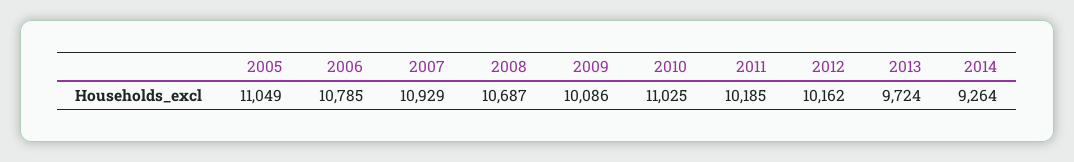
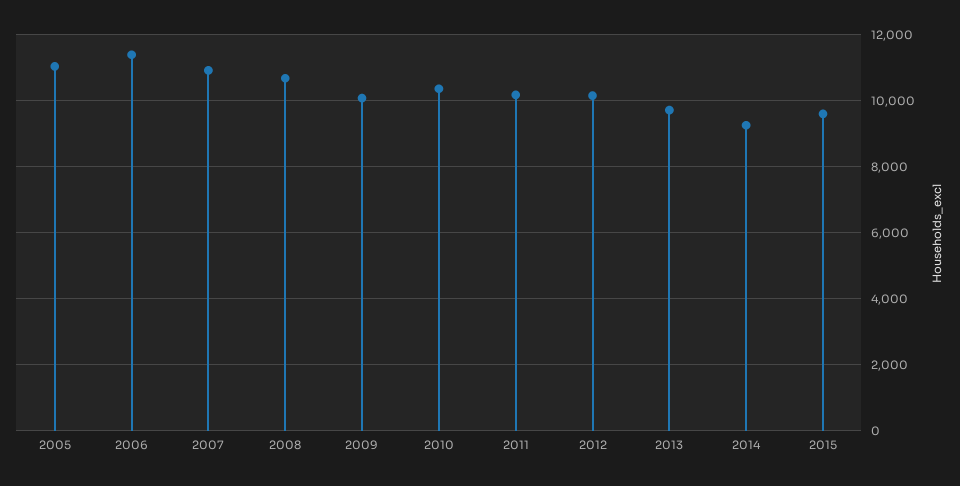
2006: 10785 -> 11400
2010: 11025 -> 10400
2015: none -> 9600

